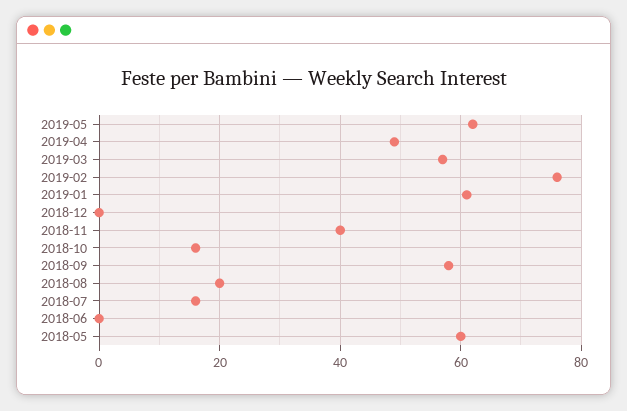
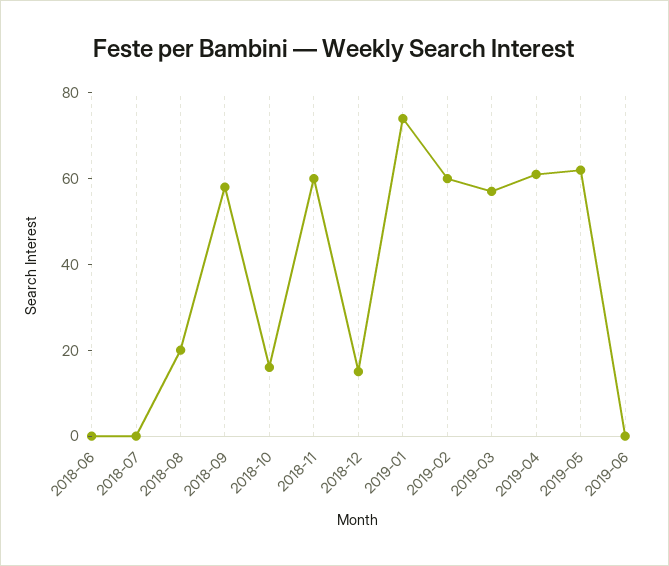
2019-04: 50 -> 60
2019-02: 75 -> 60
2019-01: 60 -> 75
2018-12: 0 -> 15
2018-11: 40 -> 60
2018-07: 15 -> 0
2018-05: 60 -> none
2019-06: none -> 0

